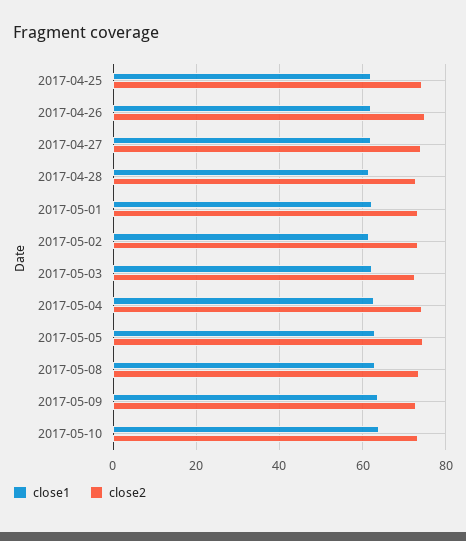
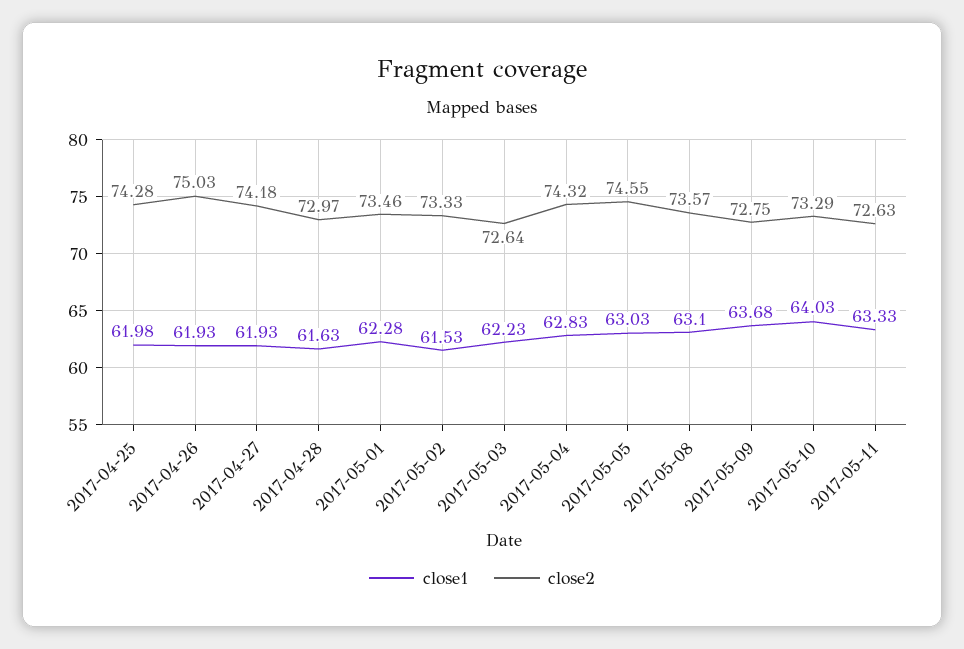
close1, 2017-05-11: none -> 63.33
close2, 2017-05-11: none -> 72.63

